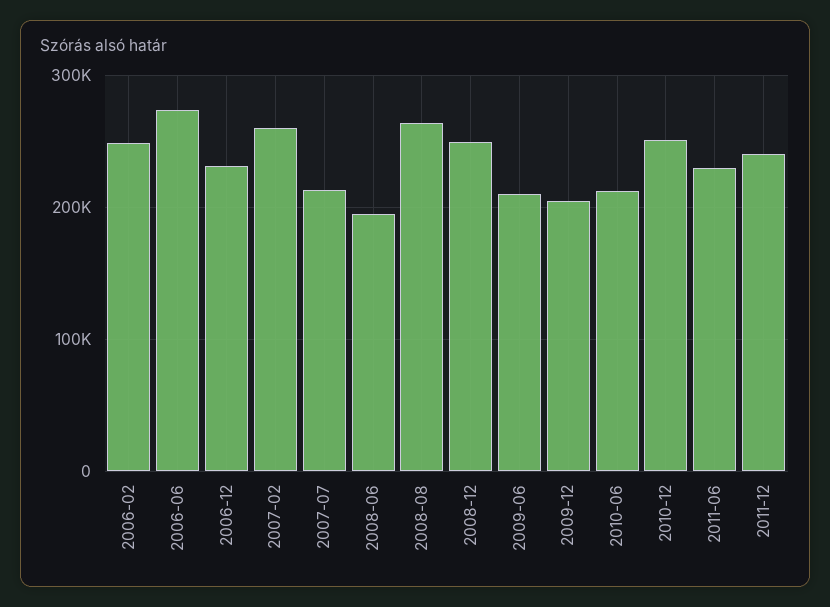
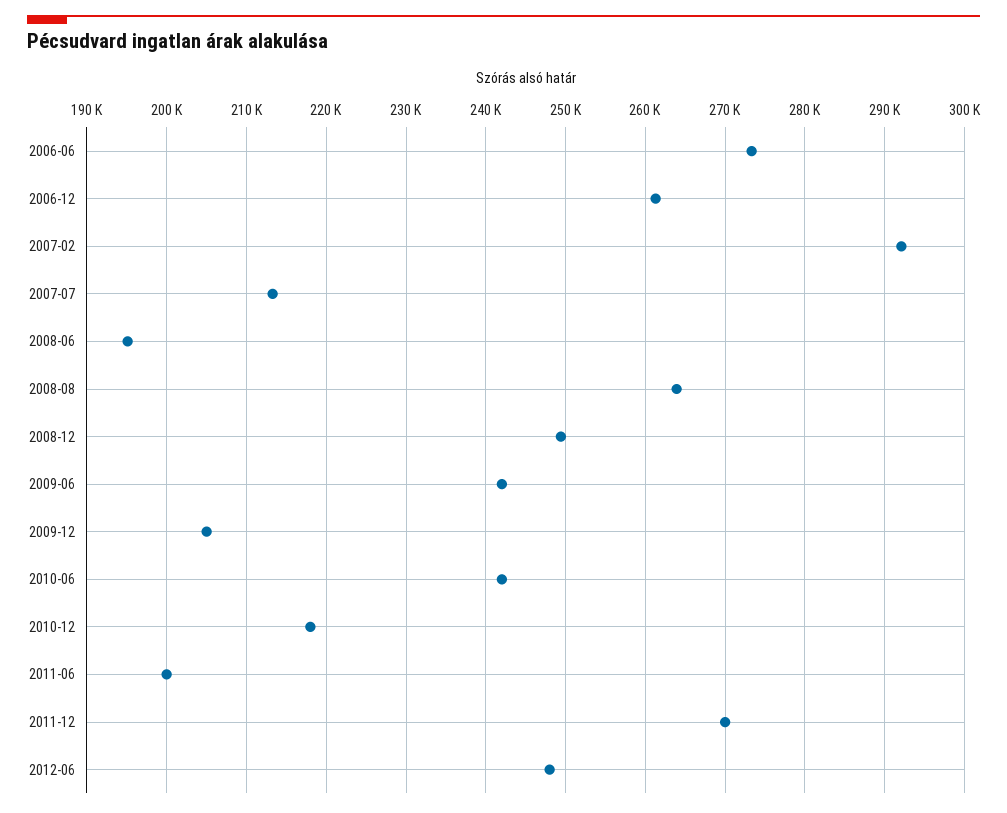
2006-02: 250000 -> none
2006-12: 230000 -> 261000
2007-02: 260000 -> 292000
2009-06: 210000 -> 242000
2010-06: 210000 -> 242000
2010-12: 250000 -> 218000
2011-06: 230000 -> 200000
2011-12: 240000 -> 270000
2012-06: none -> 248000

